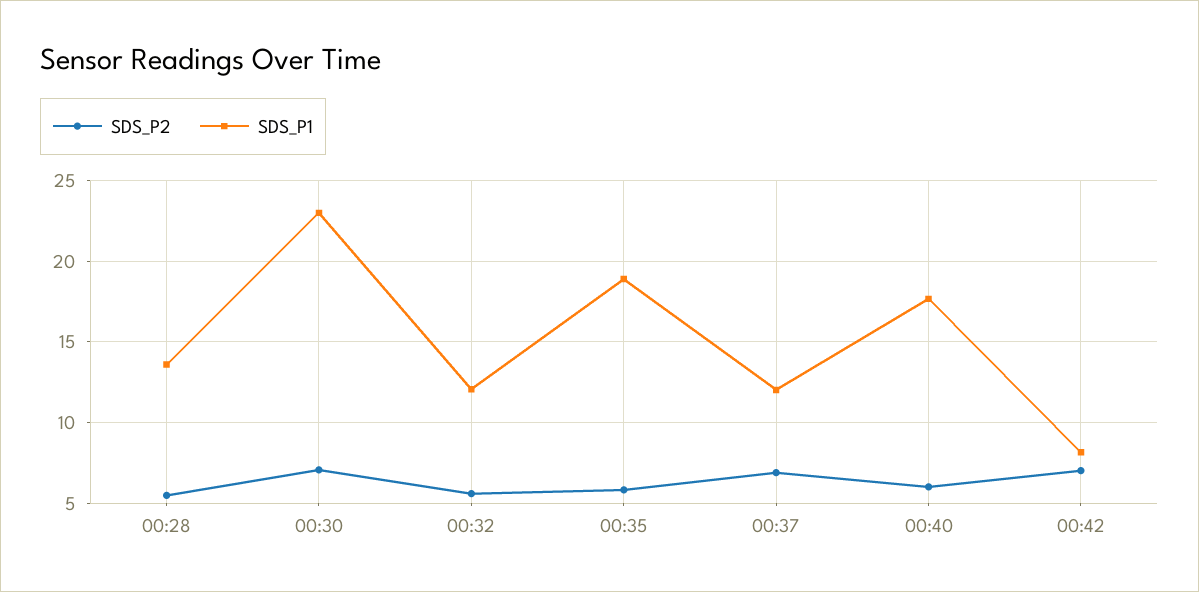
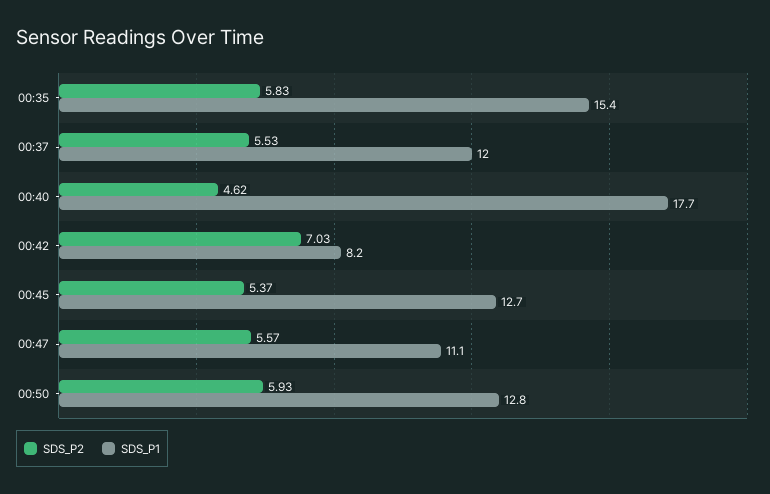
SDS_P2, 00:28: 5.5 -> none
SDS_P1, 00:28: 13.5 -> none
SDS_P2, 00:30: 7 -> none
SDS_P1, 00:30: 23 -> none
SDS_P2, 00:32: 5.5 -> none
SDS_P1, 00:32: 12 -> none
SDS_P1, 00:35: 19 -> 15.4
SDS_P2, 00:37: 7 -> 5.53
SDS_P2, 00:40: 6 -> 4.62
SDS_P2, 00:45: none -> 5.37
SDS_P1, 00:45: none -> 12.7
SDS_P2, 00:47: none -> 5.57
SDS_P1, 00:47: none -> 11.1
SDS_P2, 00:50: none -> 5.93
SDS_P1, 00:50: none -> 12.8

